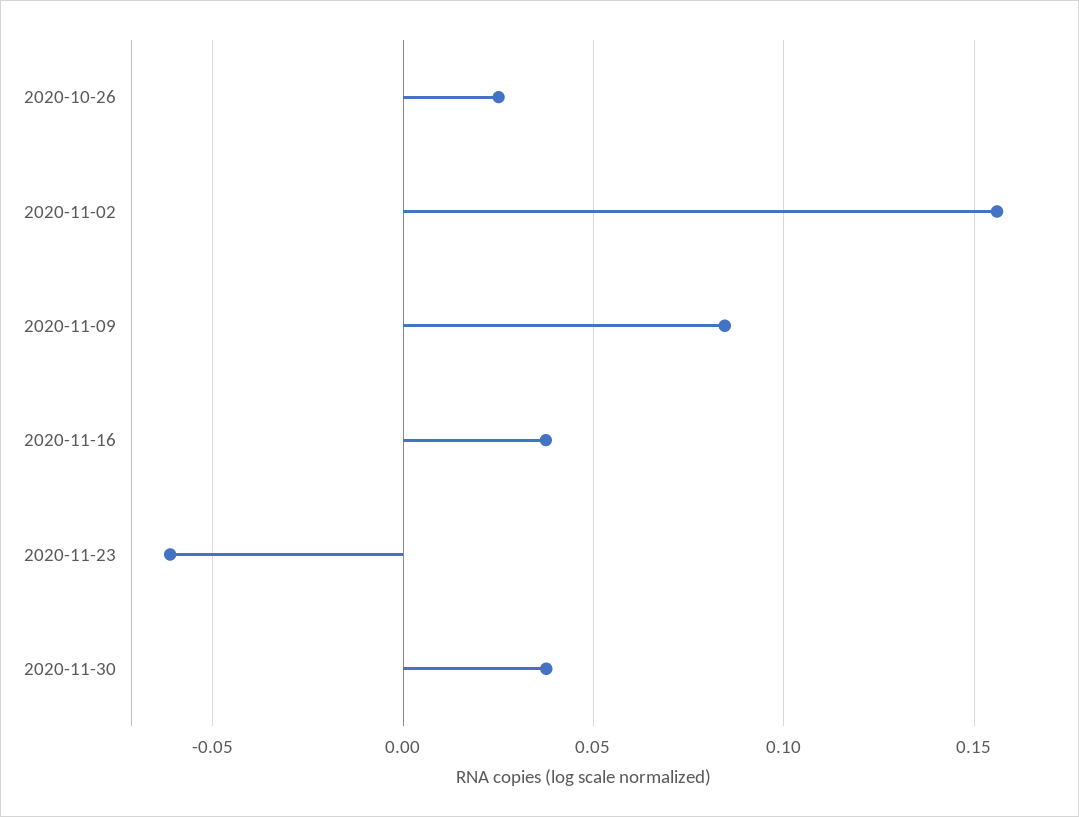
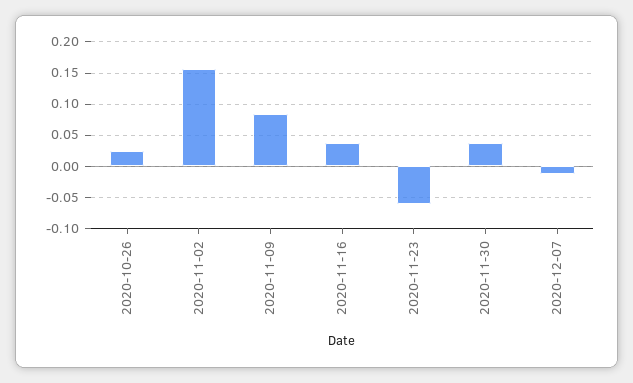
2020-12-07: none -> -0.01

